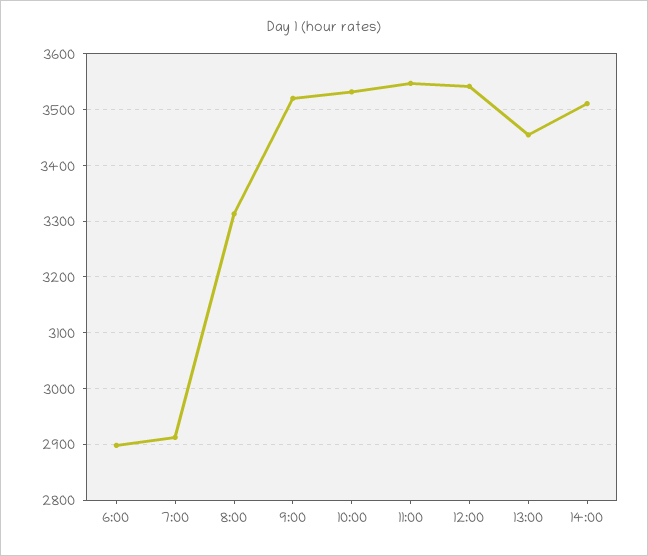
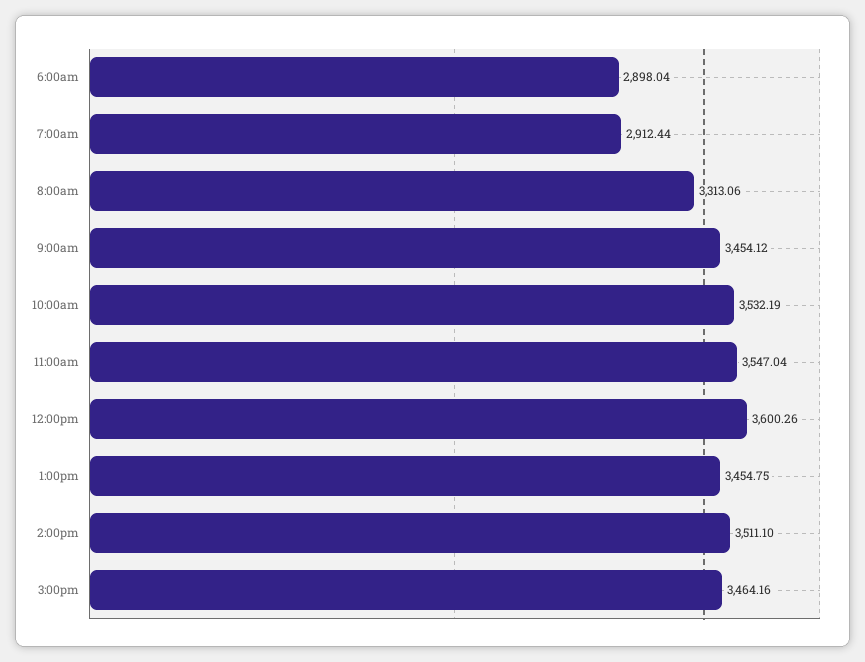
9:00: 3520 -> 3454.12
12:00: 3540 -> 3600.26
3:00pm: none -> 3464.16

